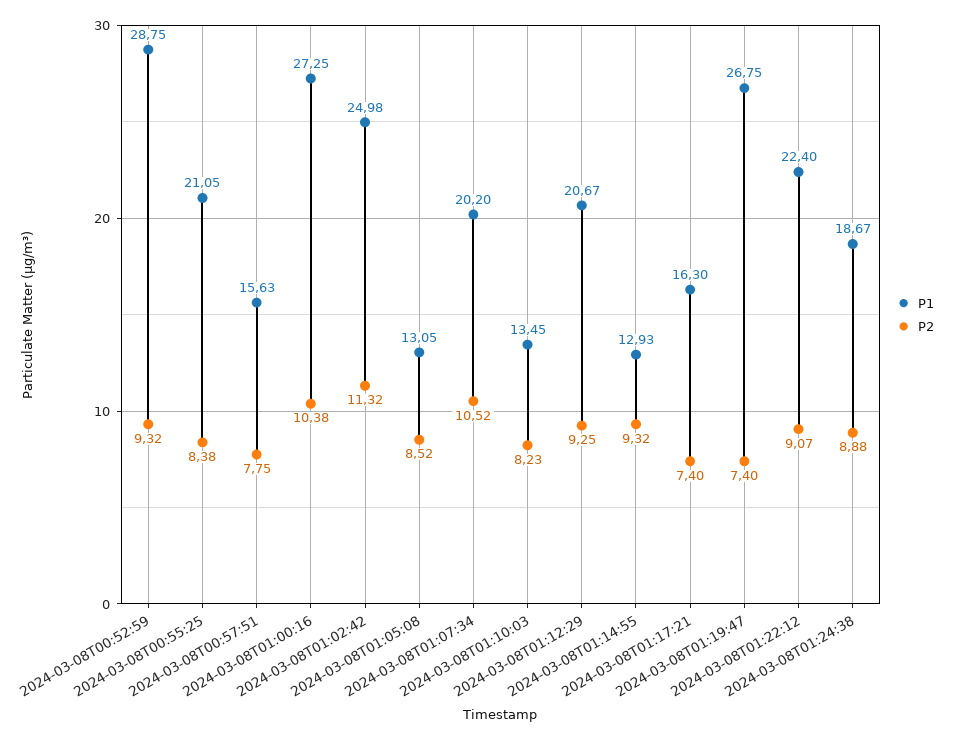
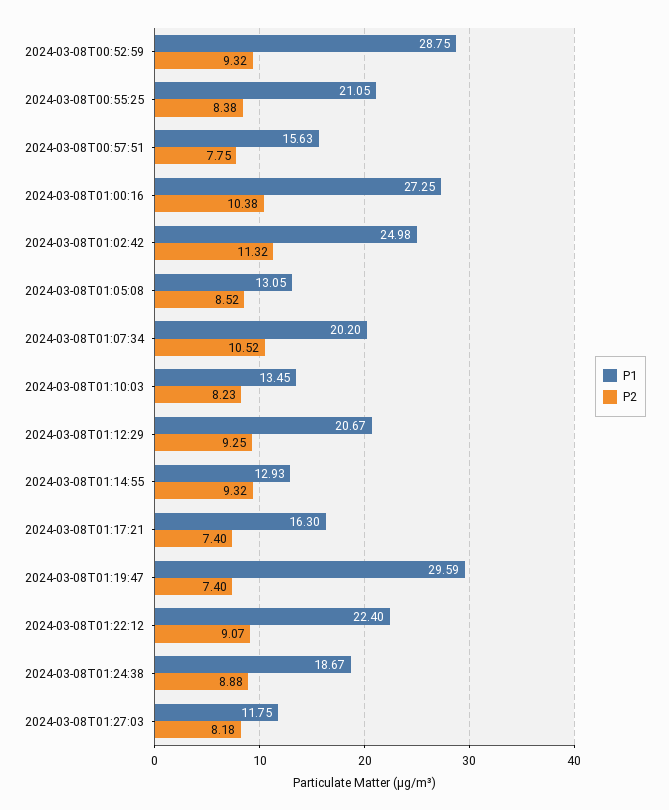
P1, 2024-03-08T01:19:47: 26.75 -> 29.59
P1, 2024-03-08T01:27:03: none -> 11.75
P2, 2024-03-08T01:27:03: none -> 8.18

